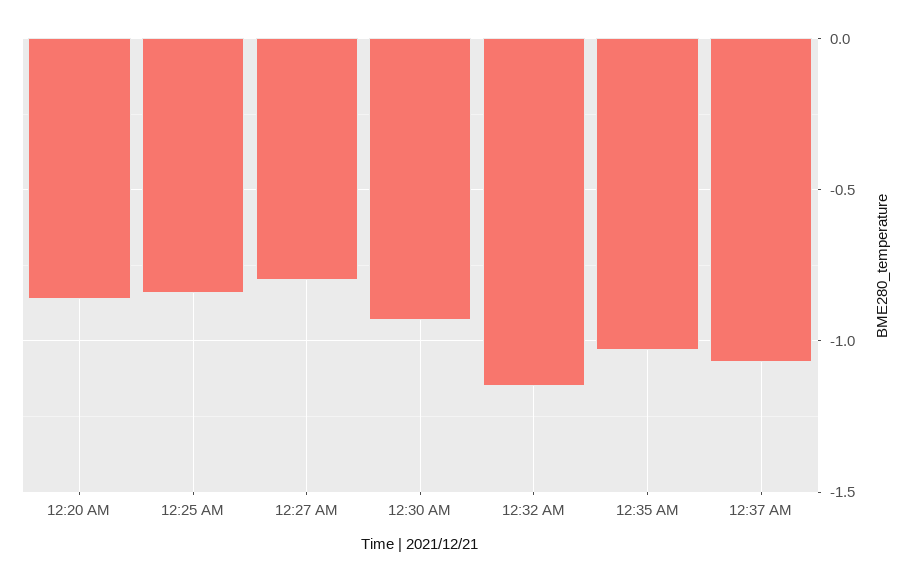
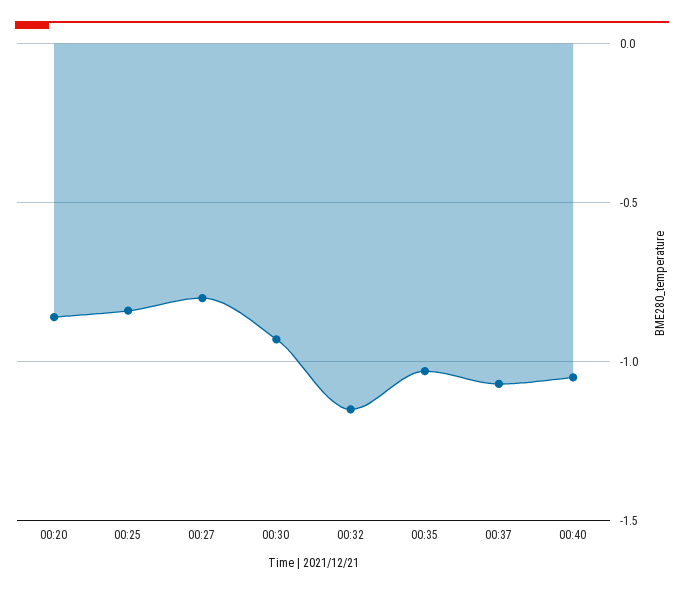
00:40: none -> -1.05

